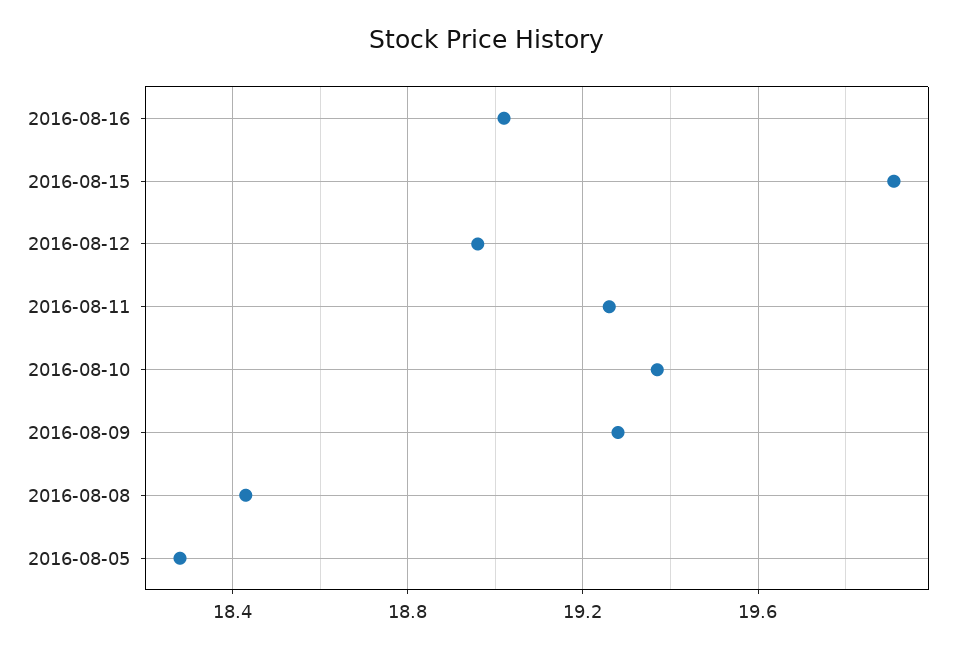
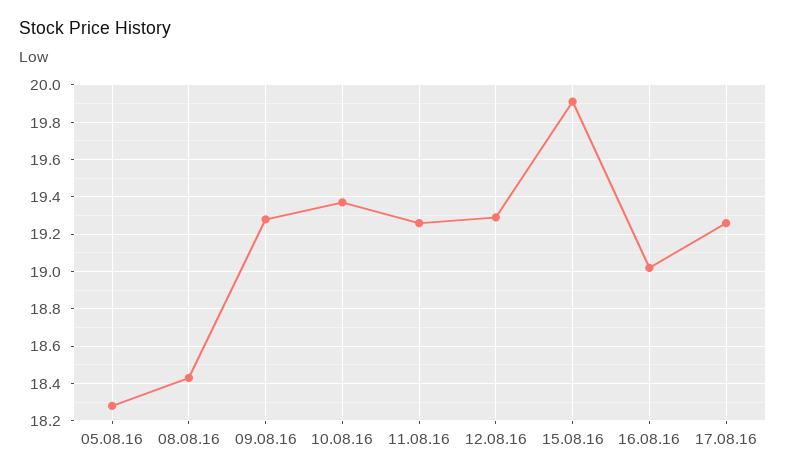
2016-08-12: 18.95 -> 19.3
17.08.16: none -> 19.25

